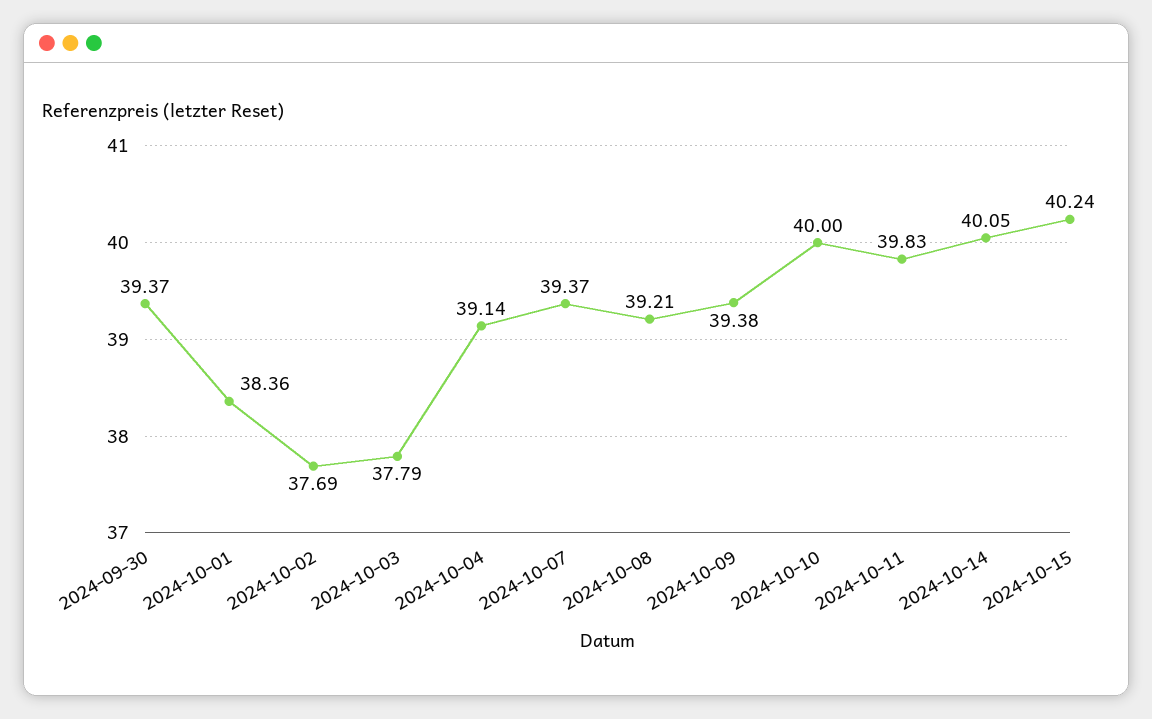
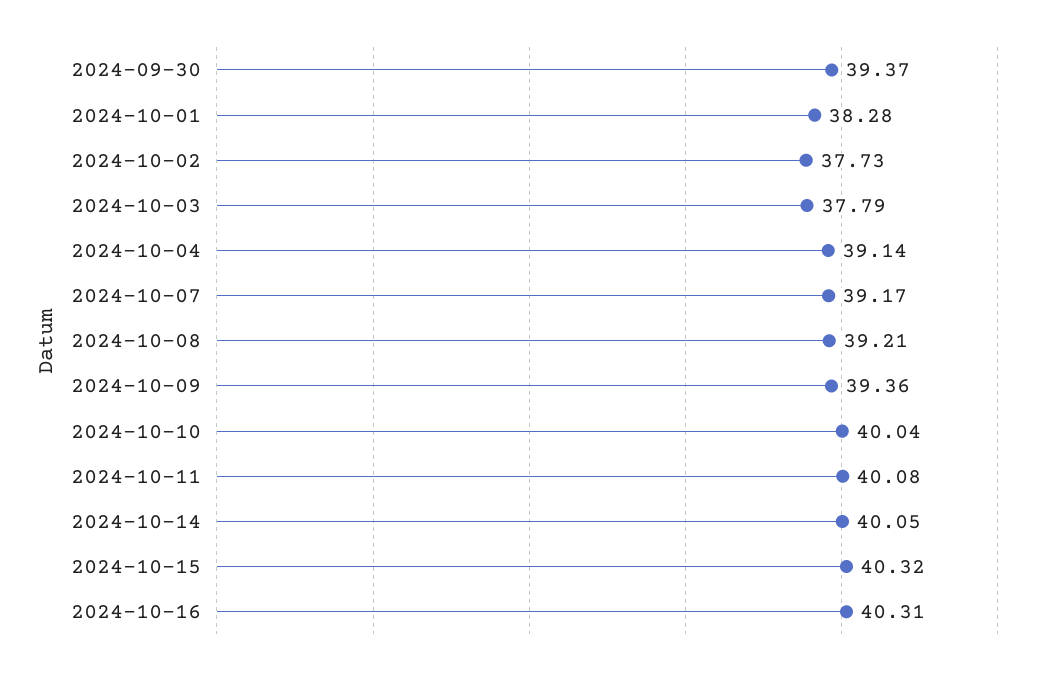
2024-10-01: 38.36 -> 38.28
2024-10-02: 37.69 -> 37.73
2024-10-07: 39.37 -> 39.17
2024-10-09: 39.38 -> 39.36
2024-10-10: 40 -> 40.04
2024-10-11: 39.83 -> 40.08
2024-10-15: 40.24 -> 40.32
2024-10-16: none -> 40.31

